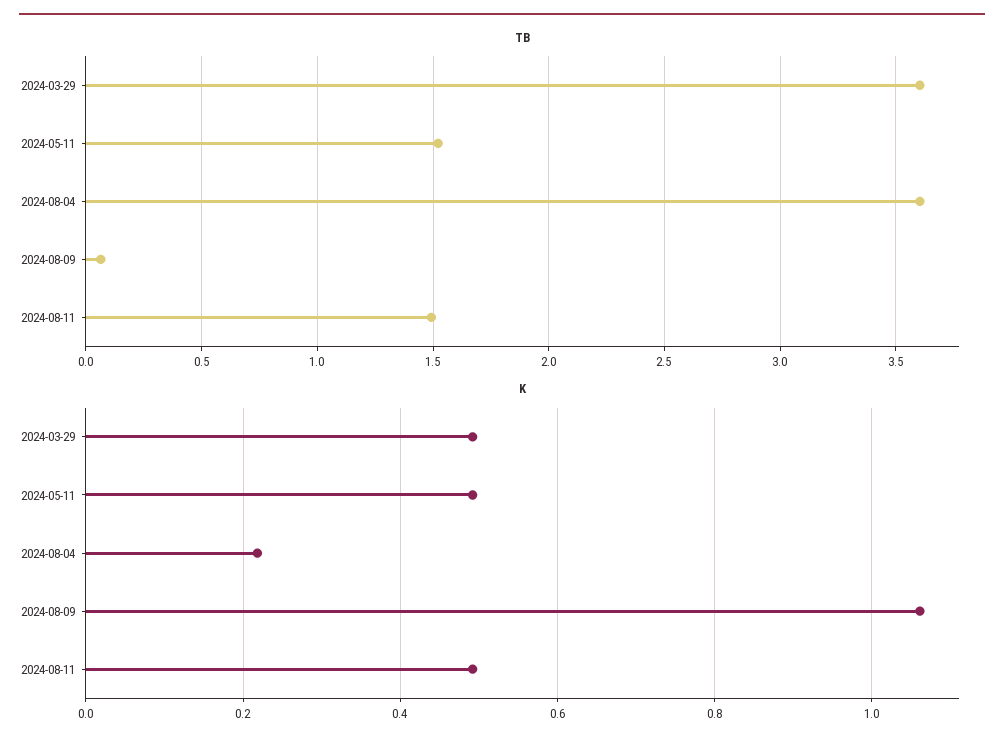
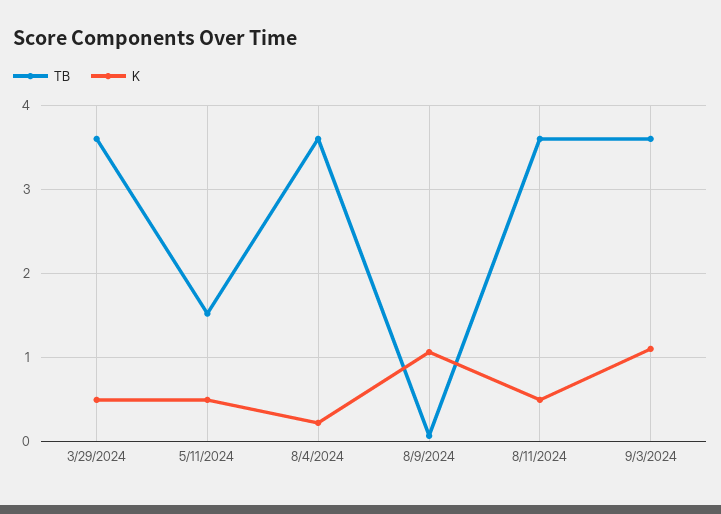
TB, 2024-08-11: 1.5 -> 3.6
TB, 9/3/2024: none -> 3.6
K, 9/3/2024: none -> 1.1

